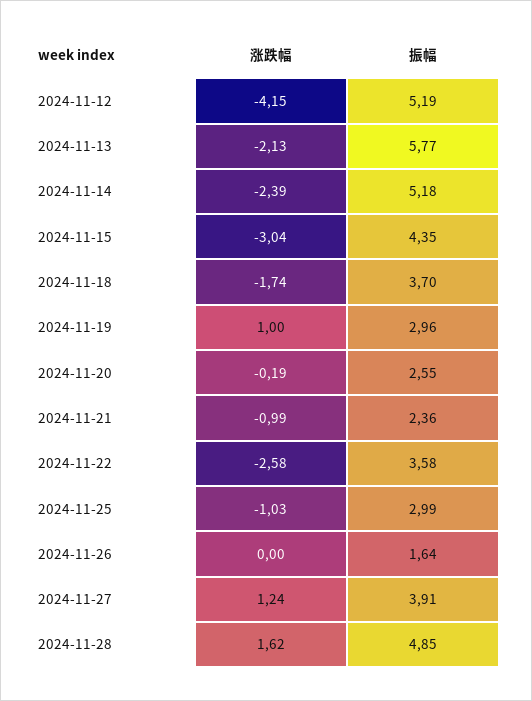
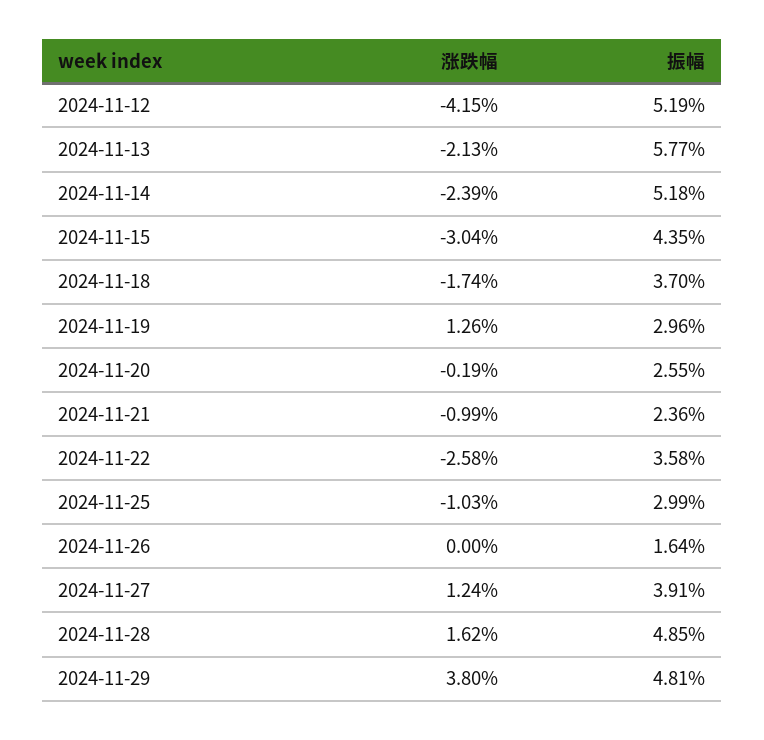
涨跌幅, 2024-11-19: 1 -> 1.26
涨跌幅, 2024-11-29: none -> 3.8
振幅, 2024-11-29: none -> 4.81

